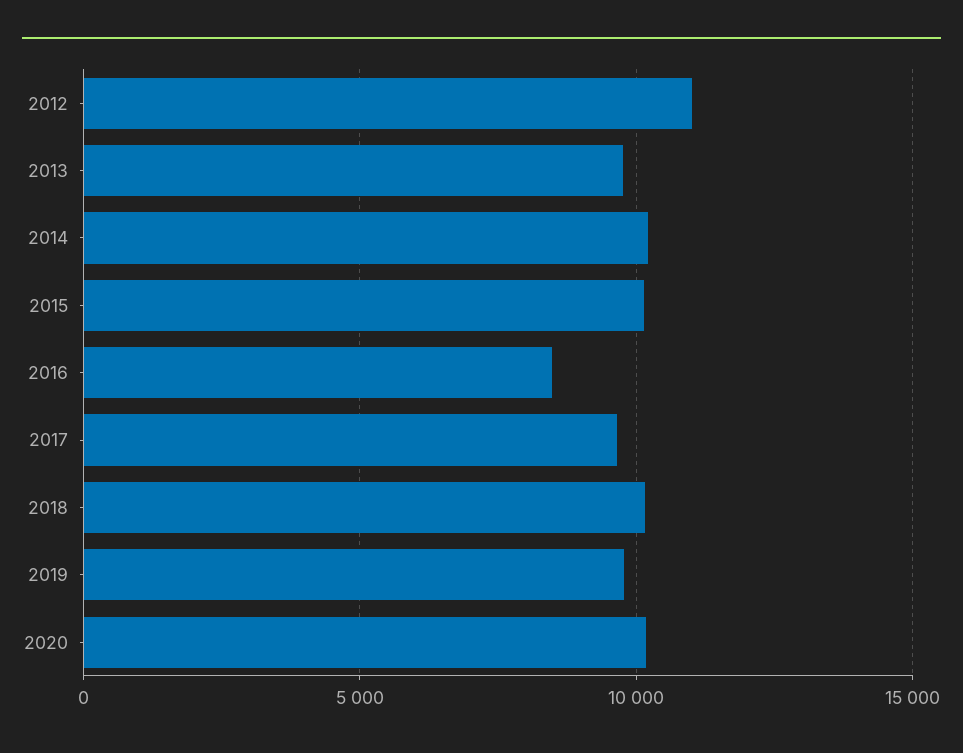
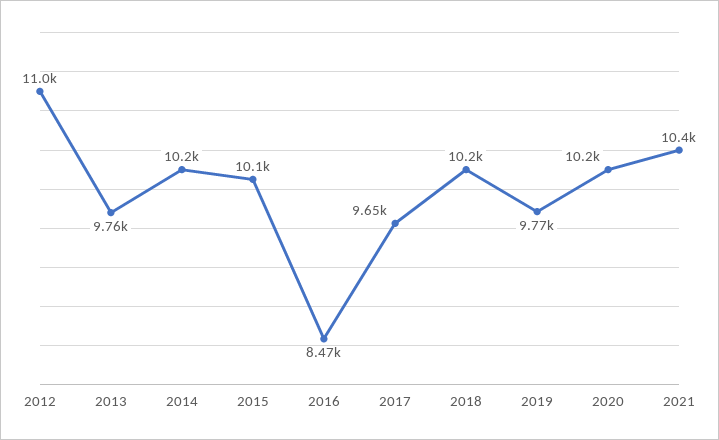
2021: none -> 10400

